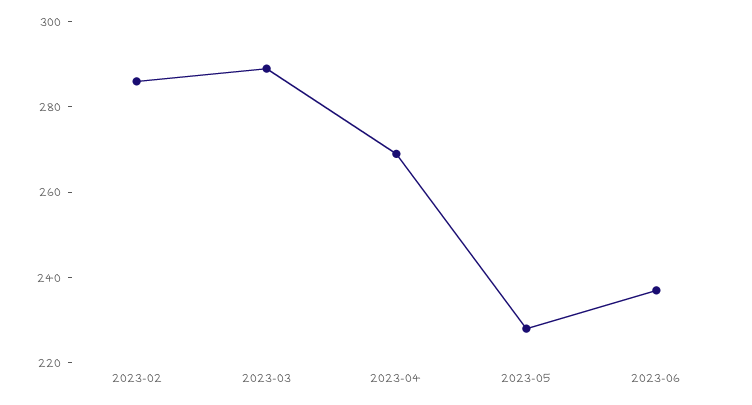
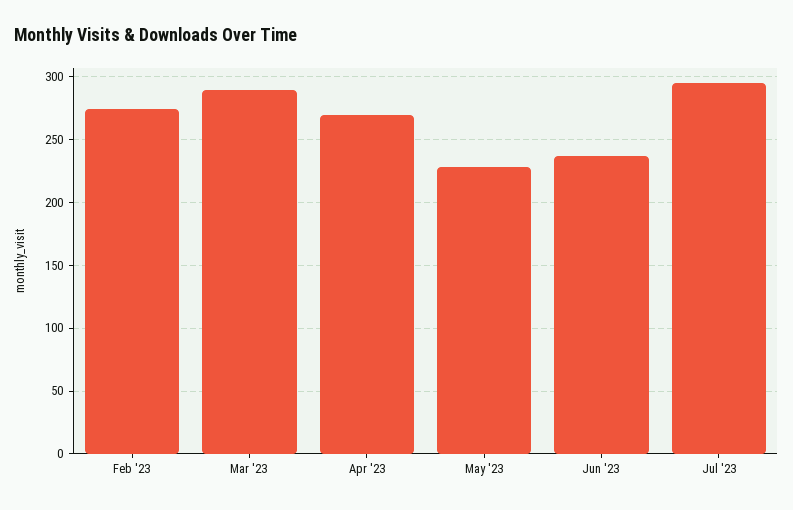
2023-02: 285 -> 275
Jul '23: none -> 295

